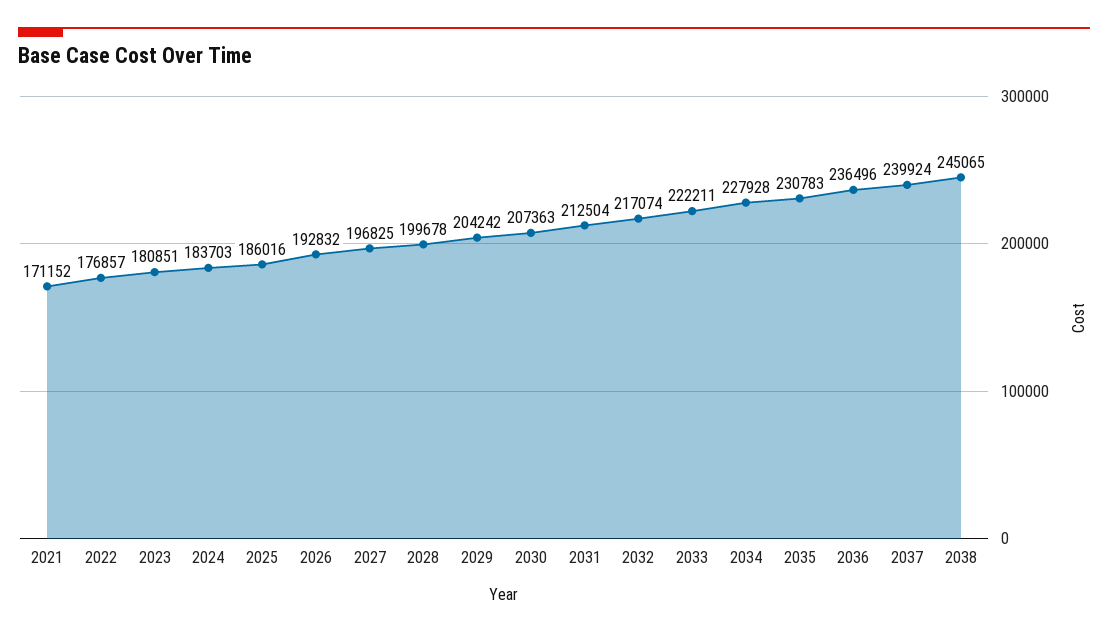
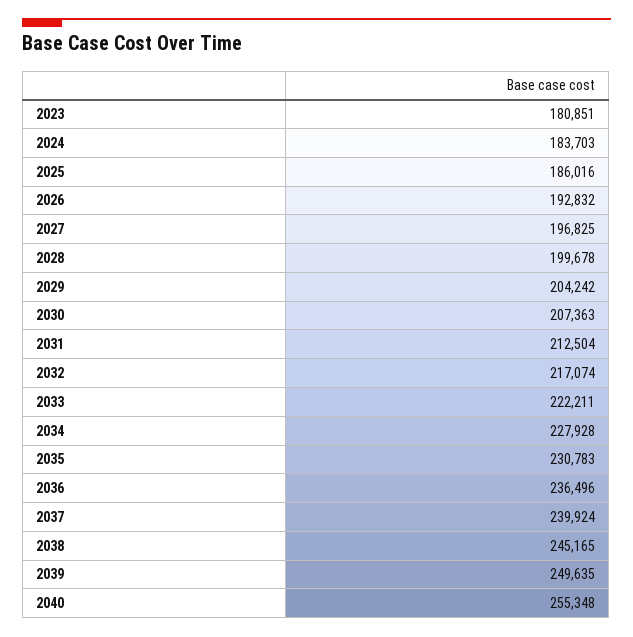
2021: 171152 -> none
2022: 176857 -> none
2038: 245065 -> 245165
2039: none -> 249635
2040: none -> 255348

